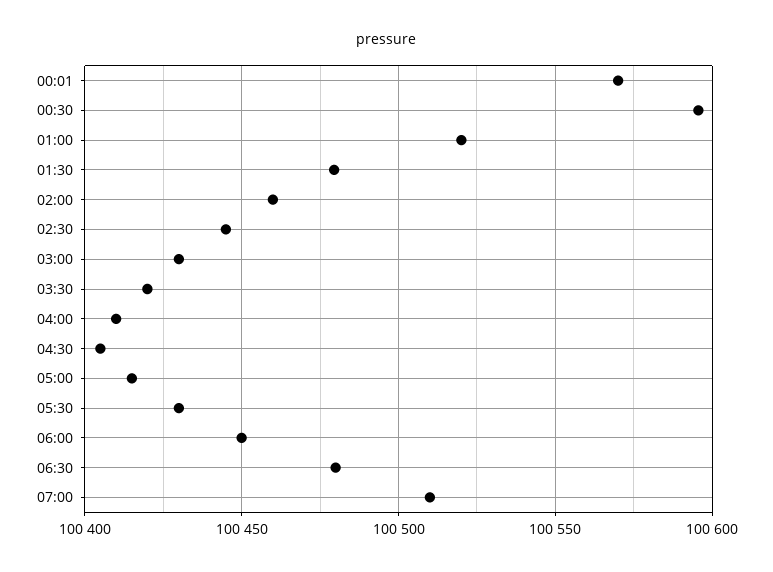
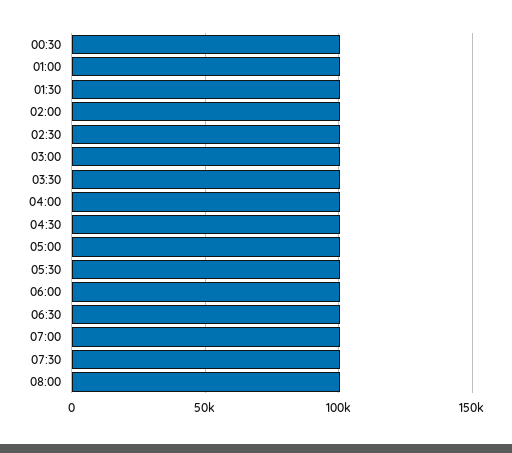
00:01: 100570 -> none
07:30: none -> 100000
08:00: none -> 100000

